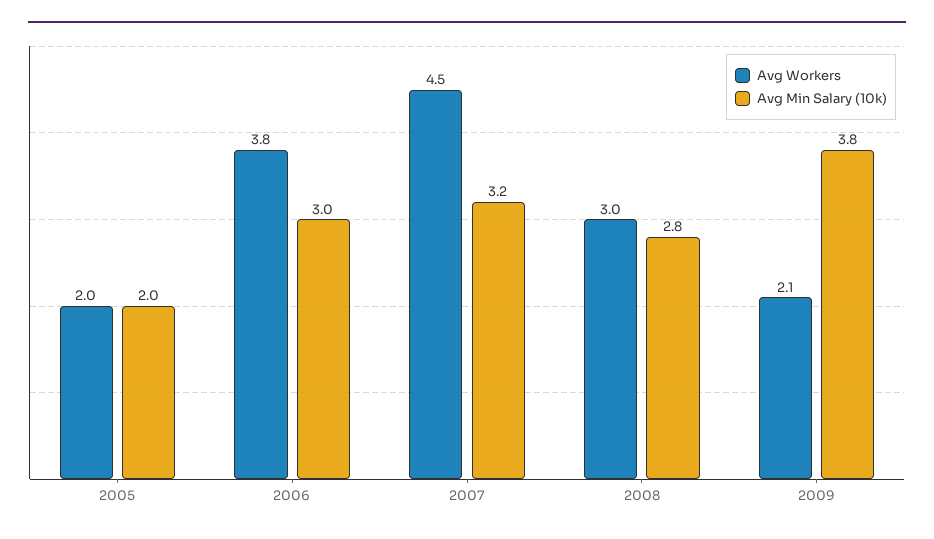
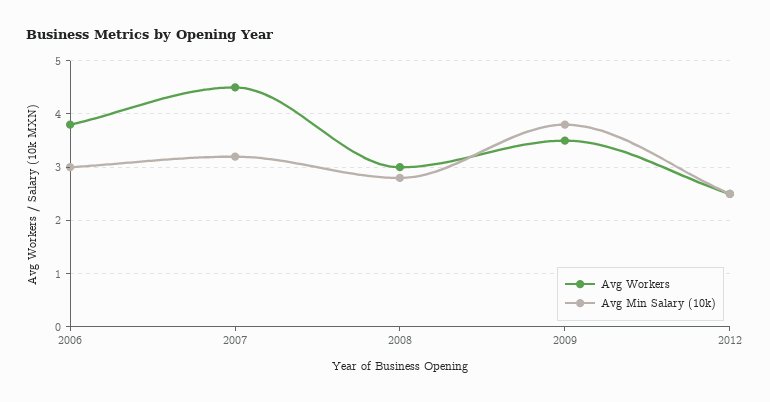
Avg Workers, 2005: 2 -> none
Avg Min Salary (10k), 2005: 2 -> none
Avg Workers, 2009: 2.1 -> 3.5
Avg Workers, 2012: none -> 2.5
Avg Min Salary (10k), 2012: none -> 2.5

